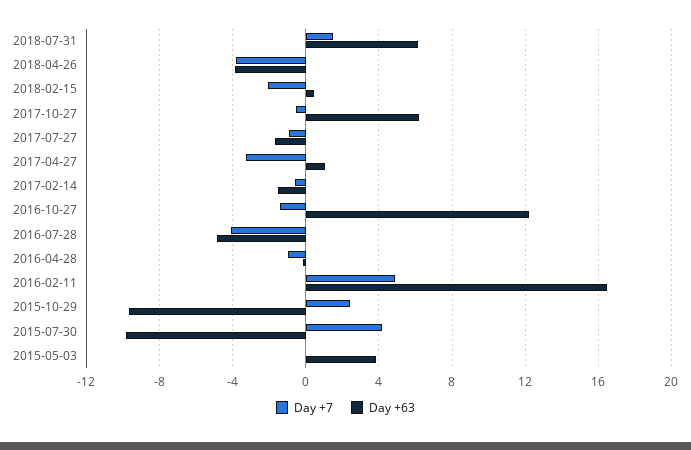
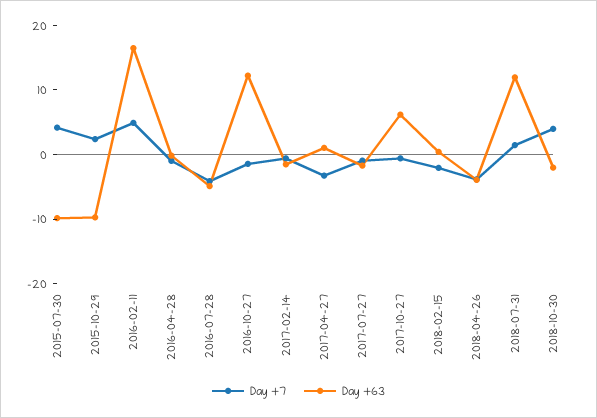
Day +63, 2018-07-31: 6 -> 12
Day +7, 2015-05-03: 0 -> none
Day +63, 2015-05-03: 4 -> none
Day +7, 2018-10-30: none -> 4
Day +63, 2018-10-30: none -> -2

